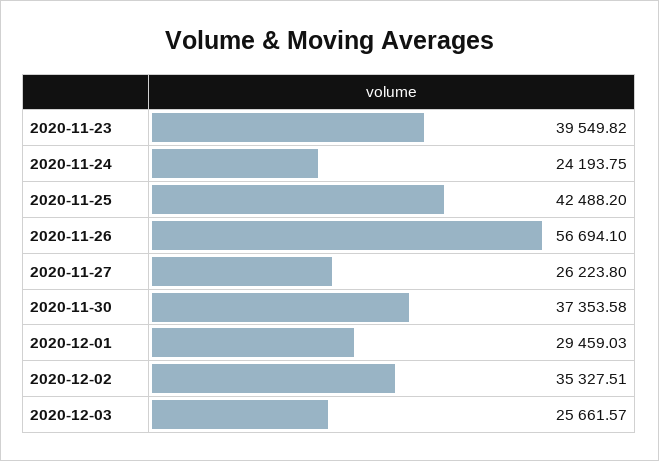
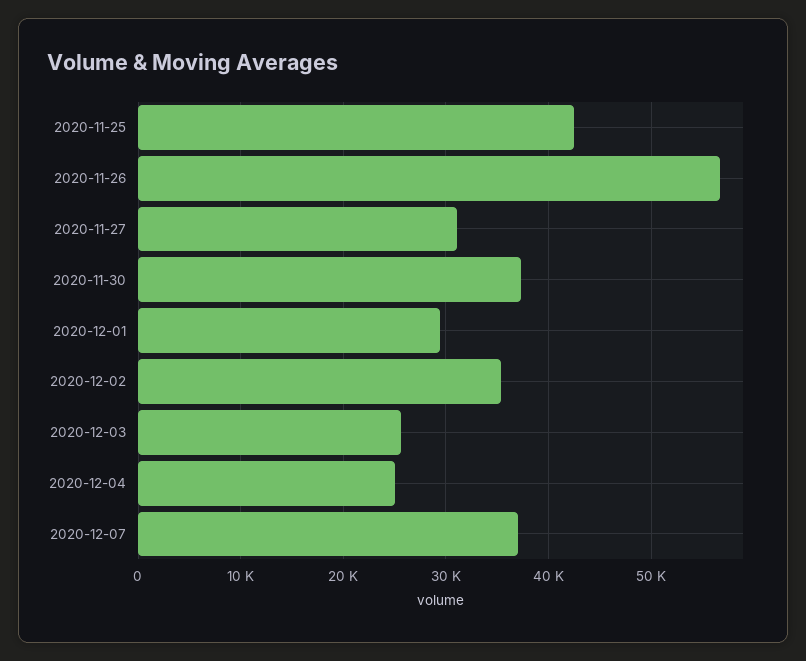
2020-11-23: 39549.82 -> none
2020-11-24: 24193.75 -> none
2020-11-27: 26223.8 -> 31000
2020-12-04: none -> 25000
2020-12-07: none -> 37000

